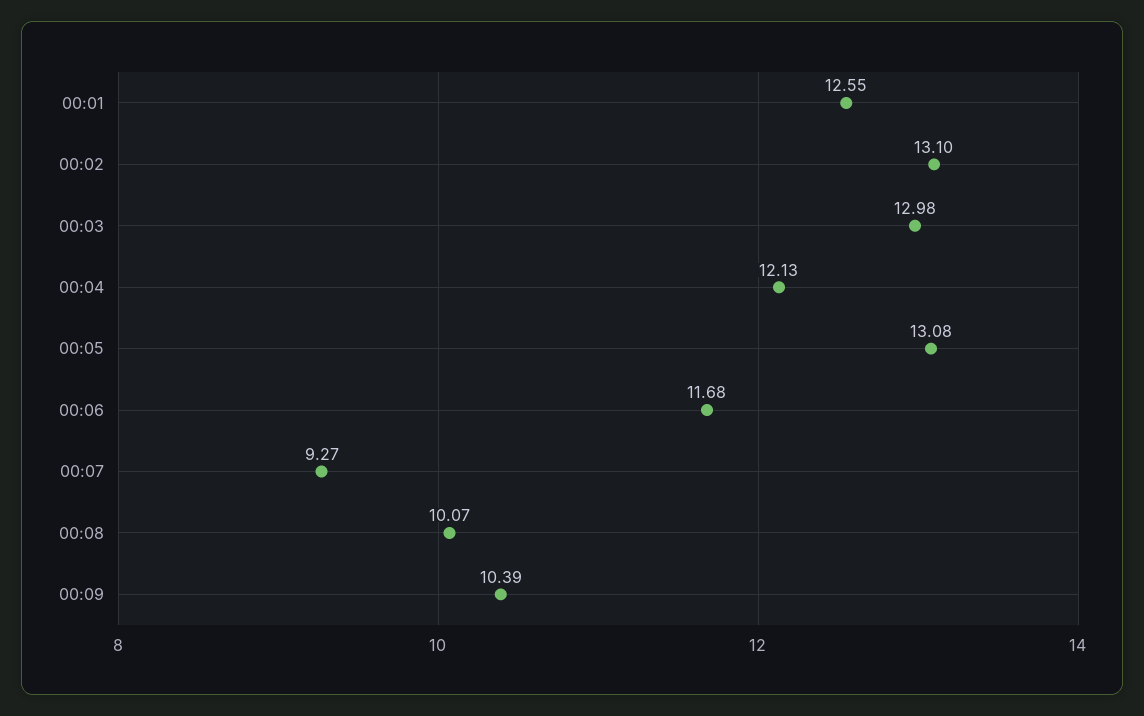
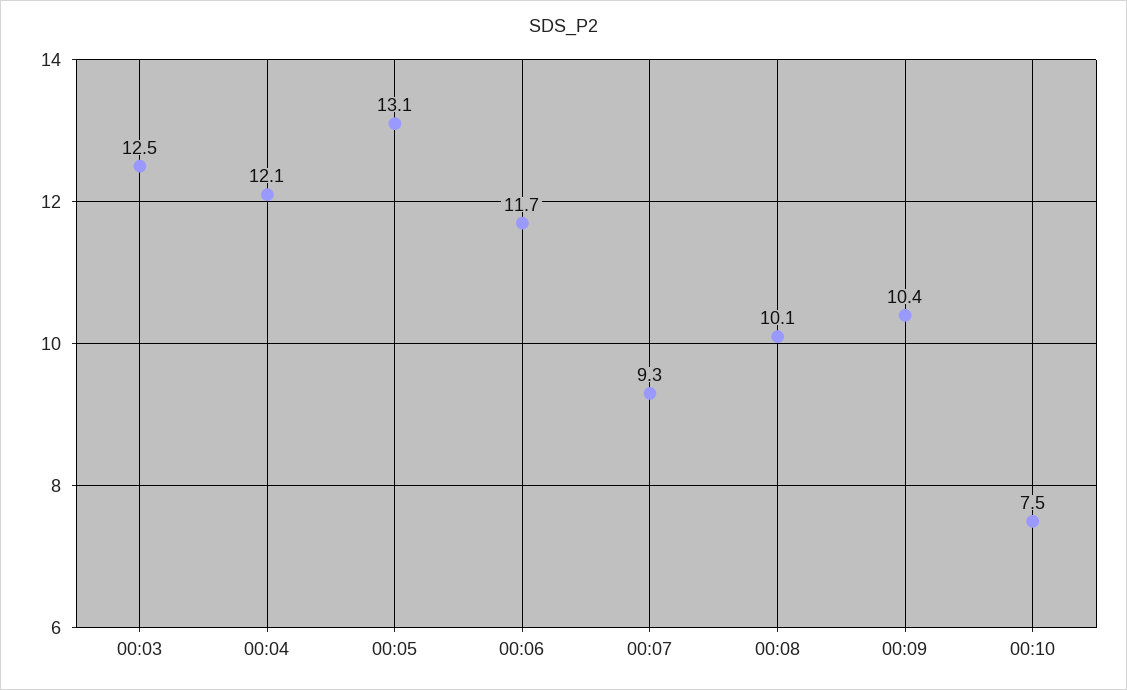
00:01: 12.55 -> none
00:02: 13.1 -> none
00:03: 12.98 -> 12.5
00:10: none -> 7.5

